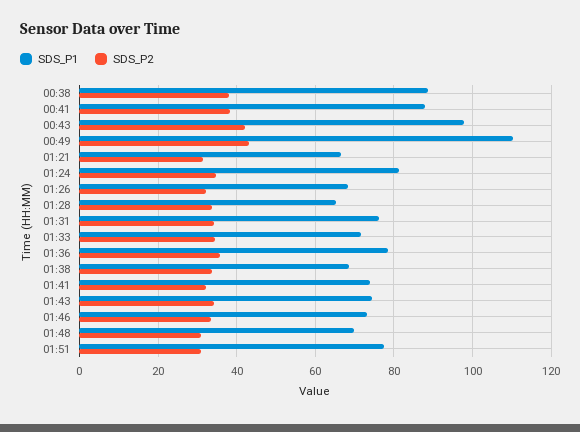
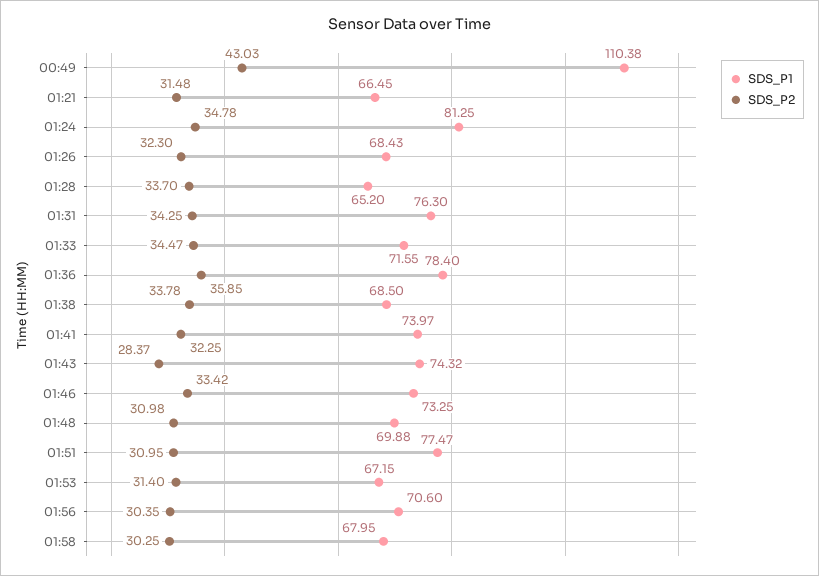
SDS_P1, 00:38: 88 -> none
SDS_P2, 00:38: 38 -> none
SDS_P1, 00:41: 88 -> none
SDS_P2, 00:41: 38 -> none
SDS_P1, 00:43: 98 -> none
SDS_P2, 00:43: 42 -> none
SDS_P2, 01:43: 34 -> 28.37
SDS_P1, 01:53: none -> 67.15
SDS_P2, 01:53: none -> 31.4
SDS_P1, 01:56: none -> 70.6
SDS_P2, 01:56: none -> 30.35
SDS_P1, 01:58: none -> 67.95
SDS_P2, 01:58: none -> 30.25

